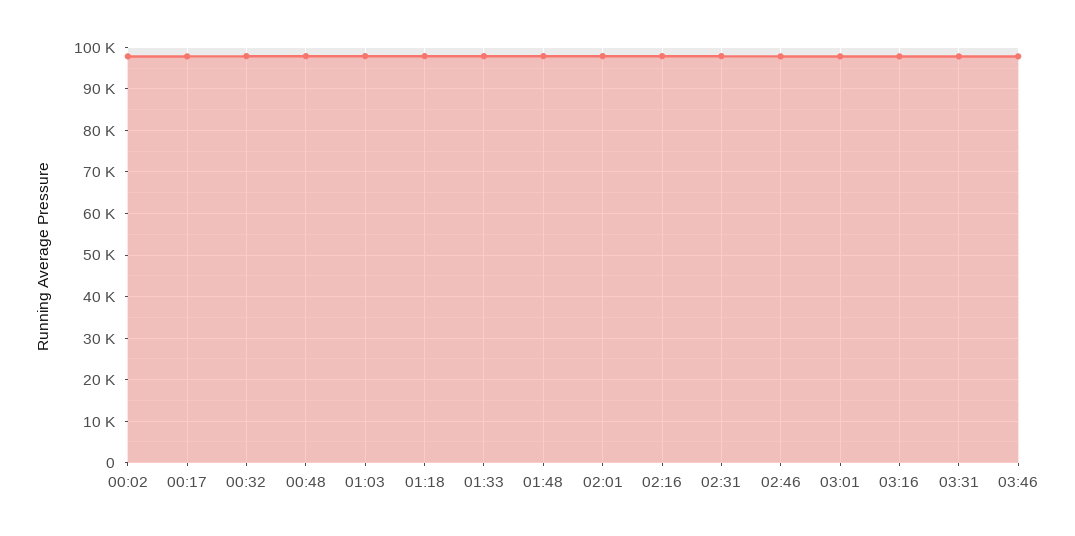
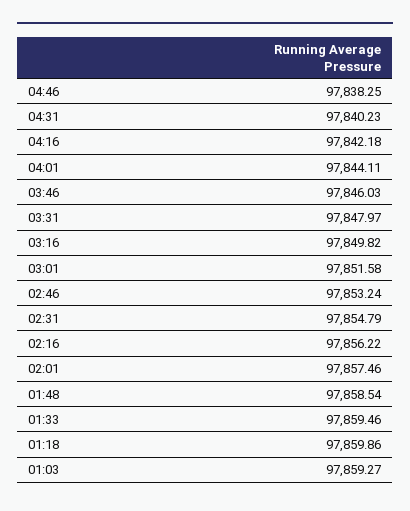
00:02: 98000 -> none
00:17: 98000 -> none
00:32: 98000 -> none
00:48: 98000 -> none
04:46: none -> 97838.25
04:31: none -> 97840.23
04:16: none -> 97842.18
04:01: none -> 97844.11

